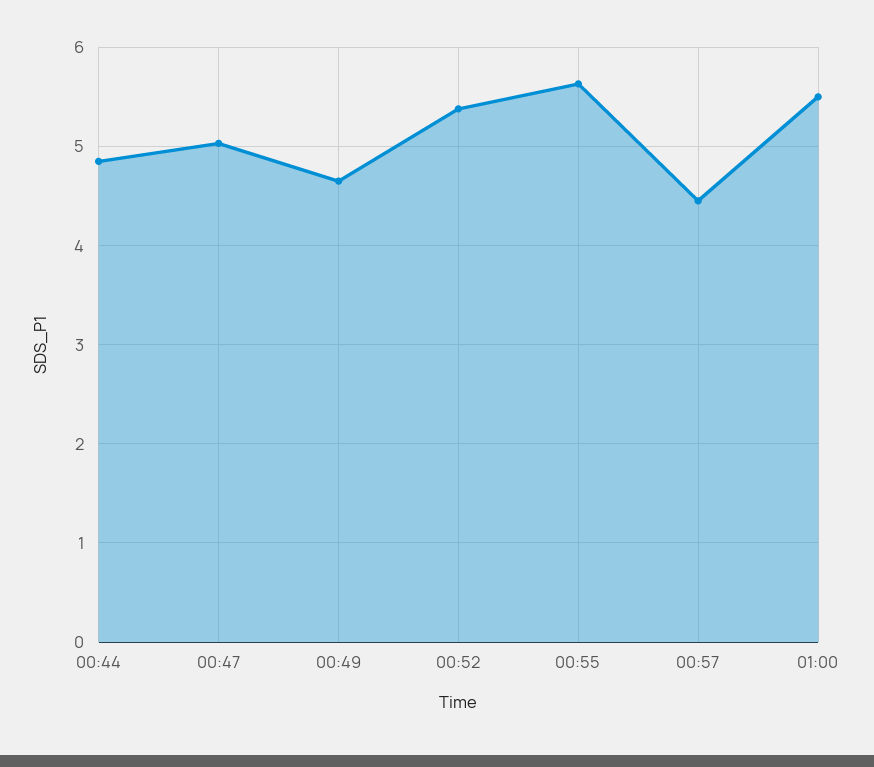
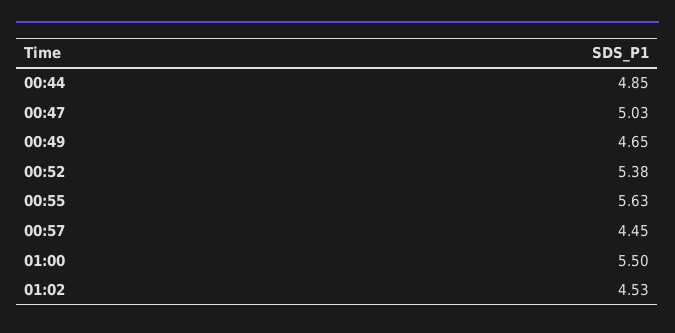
01:02: none -> 4.53

